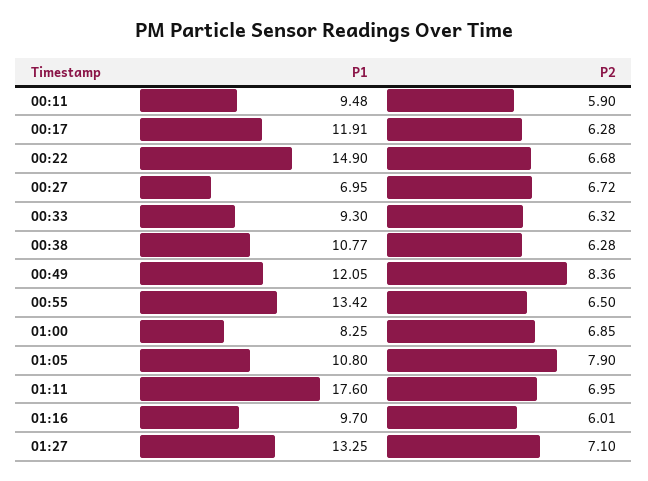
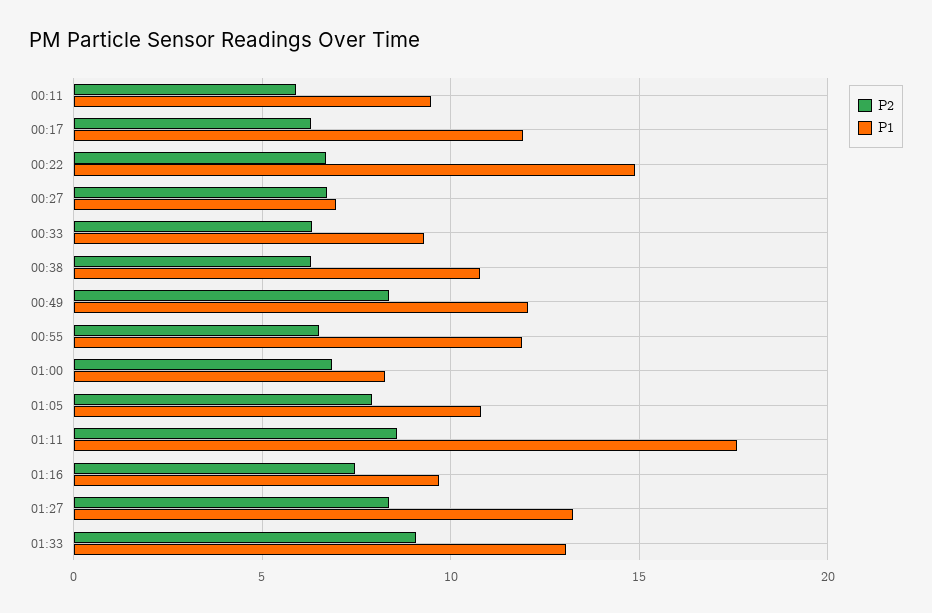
P1, 00:55: 13.42 -> 12
P2, 01:11: 6.95 -> 8.5
P2, 01:16: 6.01 -> 7.5
P2, 01:27: 7.1 -> 8.5
P2, 01:33: none -> 9
P1, 01:33: none -> 13

